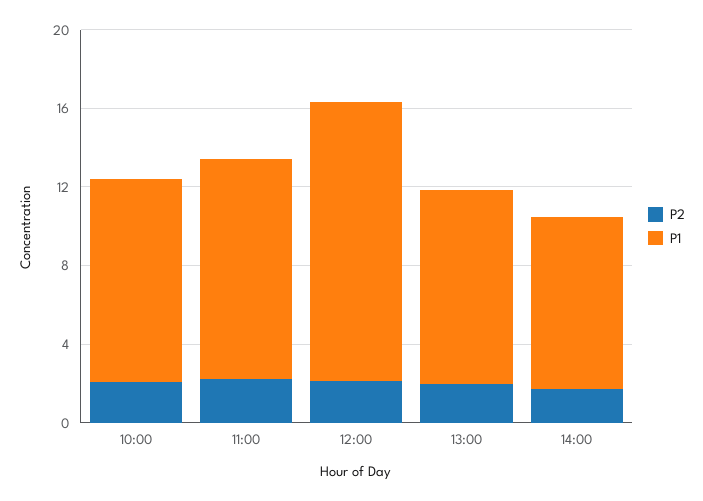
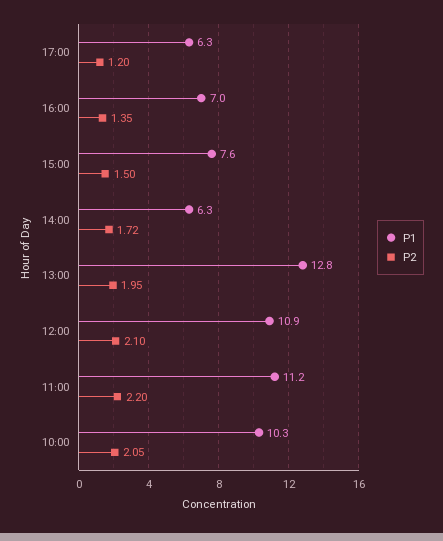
P1, 12:00: 14 -> 10.9
P1, 13:00: 10 -> 12.8
P1, 14:00: 9 -> 6.3
P1, 17:00: none -> 6.3
P2, 17:00: none -> 1.2
P1, 16:00: none -> 7
P2, 16:00: none -> 1.35
P1, 15:00: none -> 7.6
P2, 15:00: none -> 1.5

